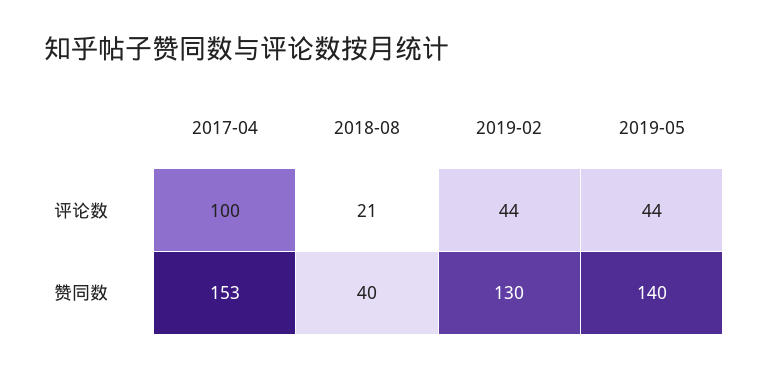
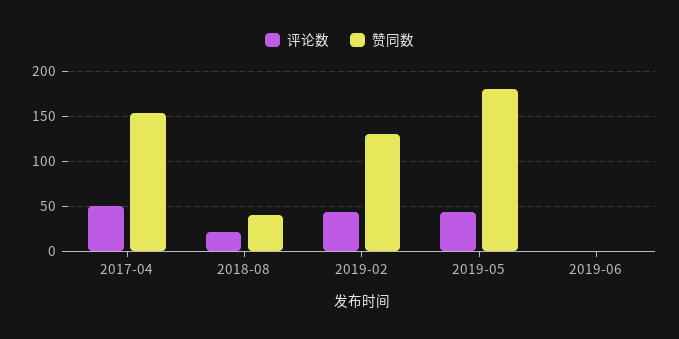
评论数, 2017-04: 100 -> 50
赞同数, 2019-05: 140 -> 180
评论数, 2019-06: none -> 0
赞同数, 2019-06: none -> 0

